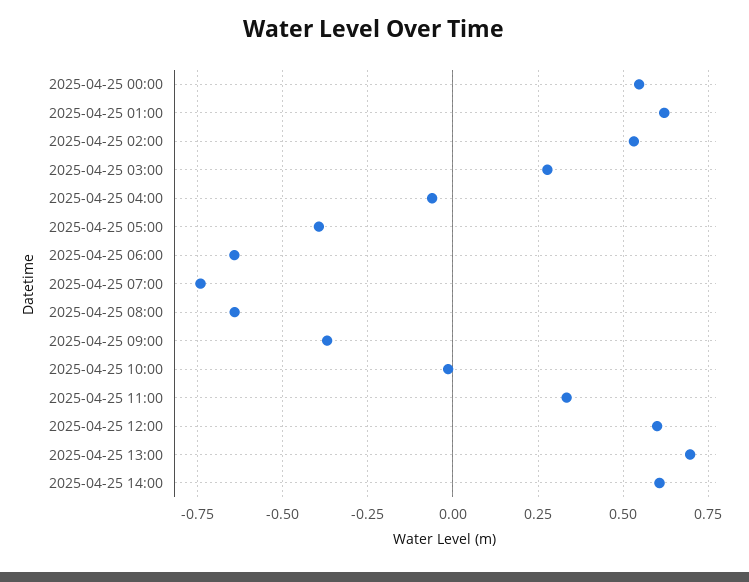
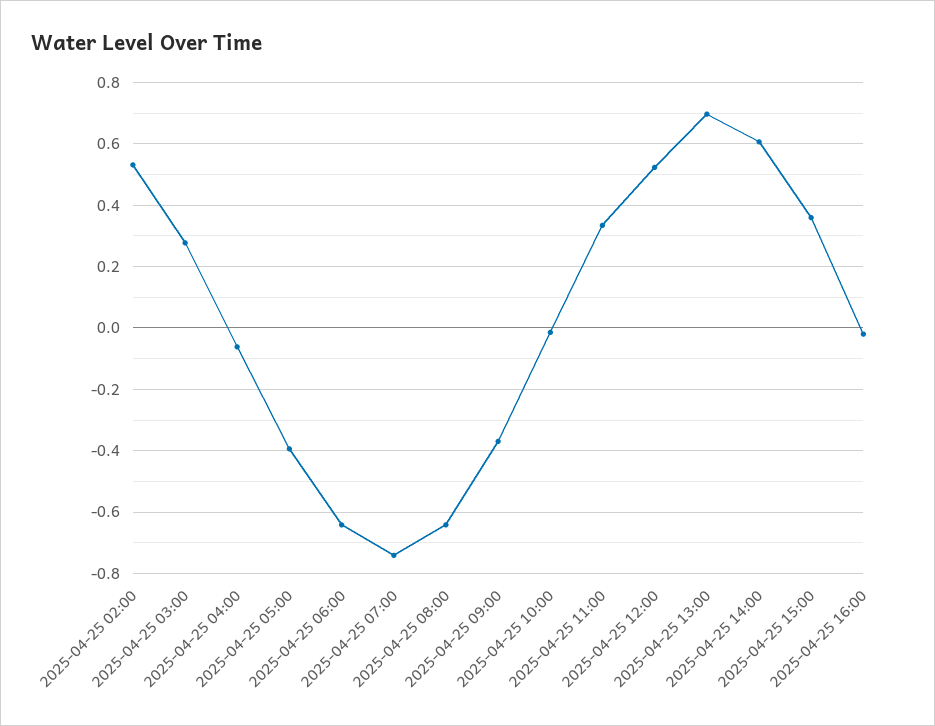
2025-04-25 00:00: 0.55 -> none
2025-04-25 01:00: 0.625 -> none
2025-04-25 12:00: 0.6 -> 0.52
2025-04-25 15:00: none -> 0.36
2025-04-25 16:00: none -> -0.02

